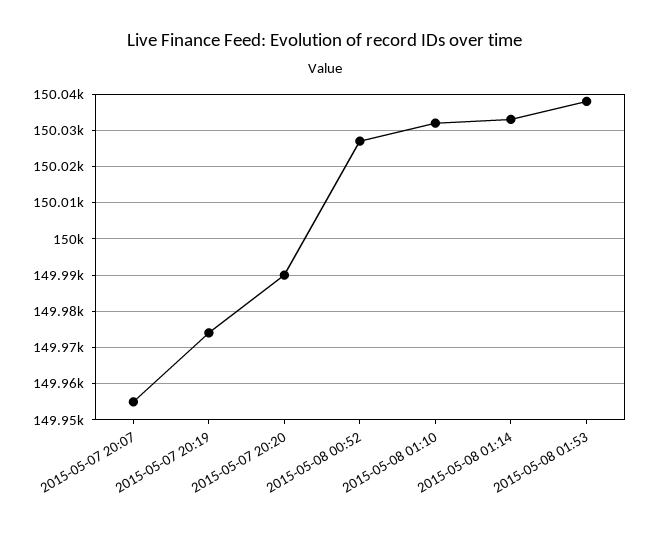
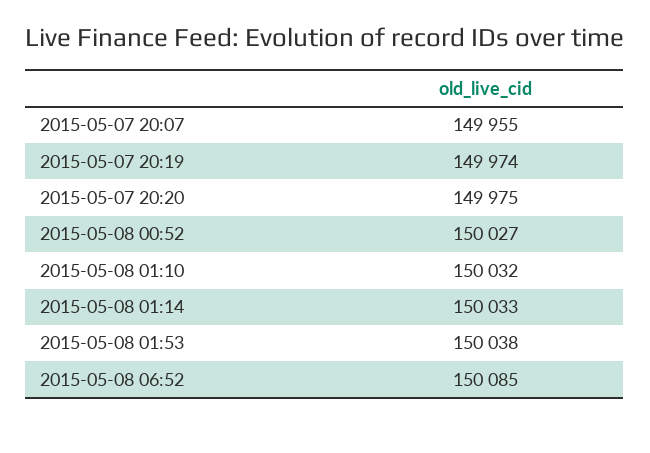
2015-05-07 20:20: 149990 -> 149975
2015-05-08 06:52: none -> 150085

